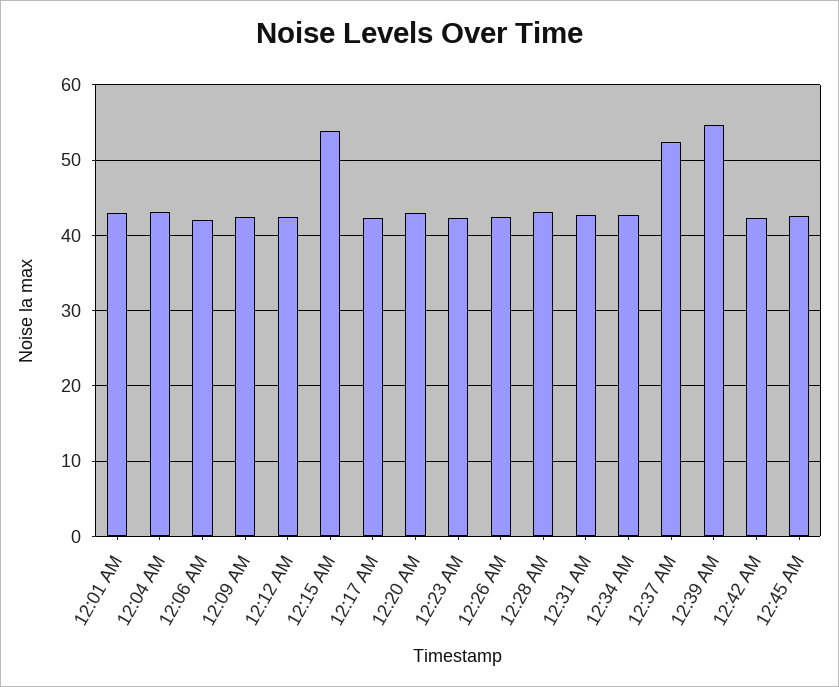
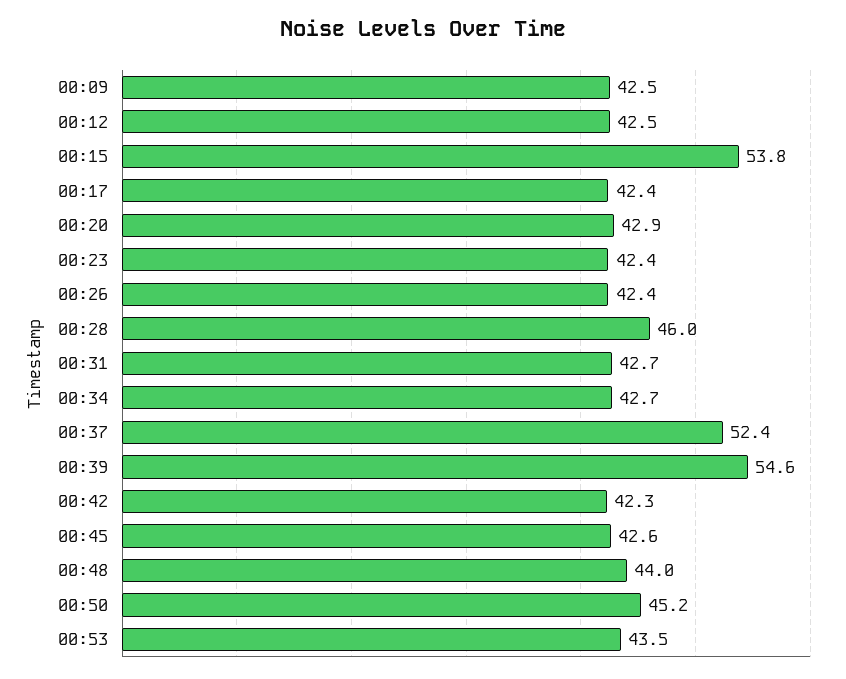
12:01 AM: 43 -> none
12:04 AM: 43 -> none
12:06 AM: 42 -> none
12:28 AM: 43 -> 46
00:48: none -> 44
00:50: none -> 45.2
00:53: none -> 43.5

